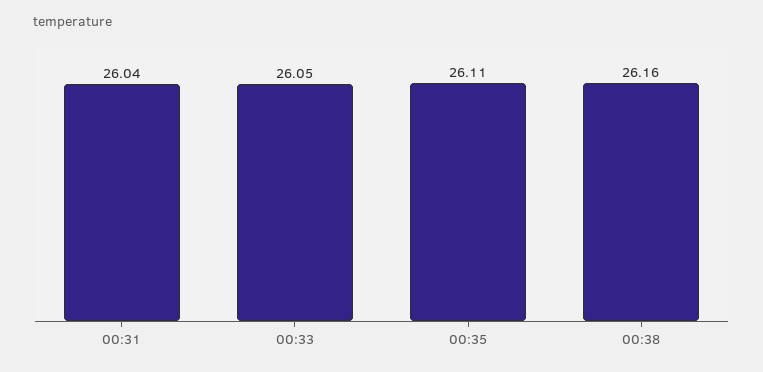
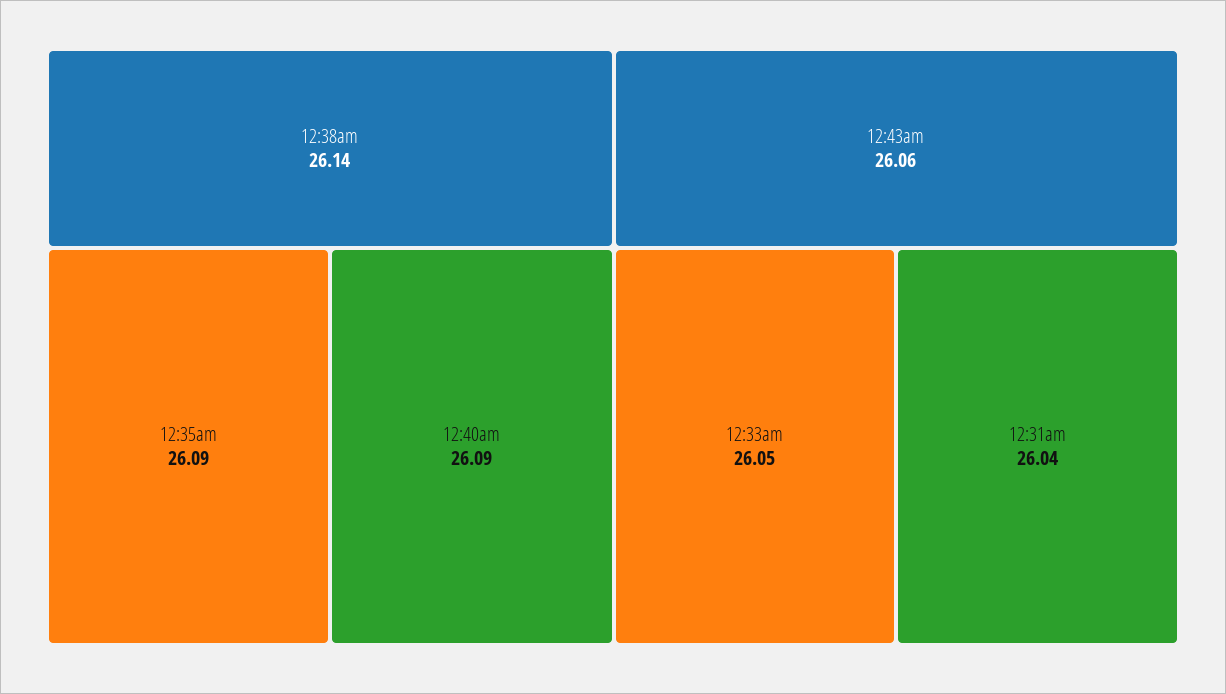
00:35: 26.11 -> 26.09
00:38: 26.16 -> 26.14
12:40am: none -> 26.09
12:43am: none -> 26.06

